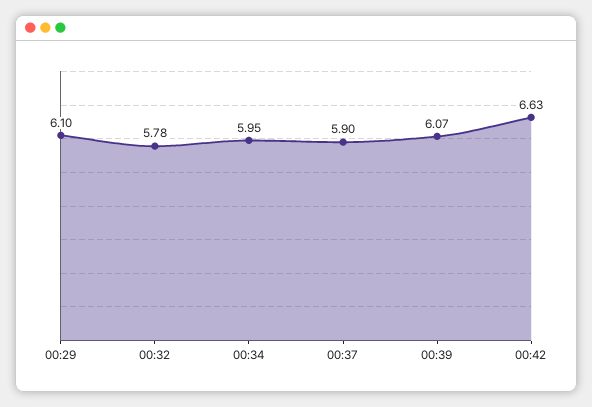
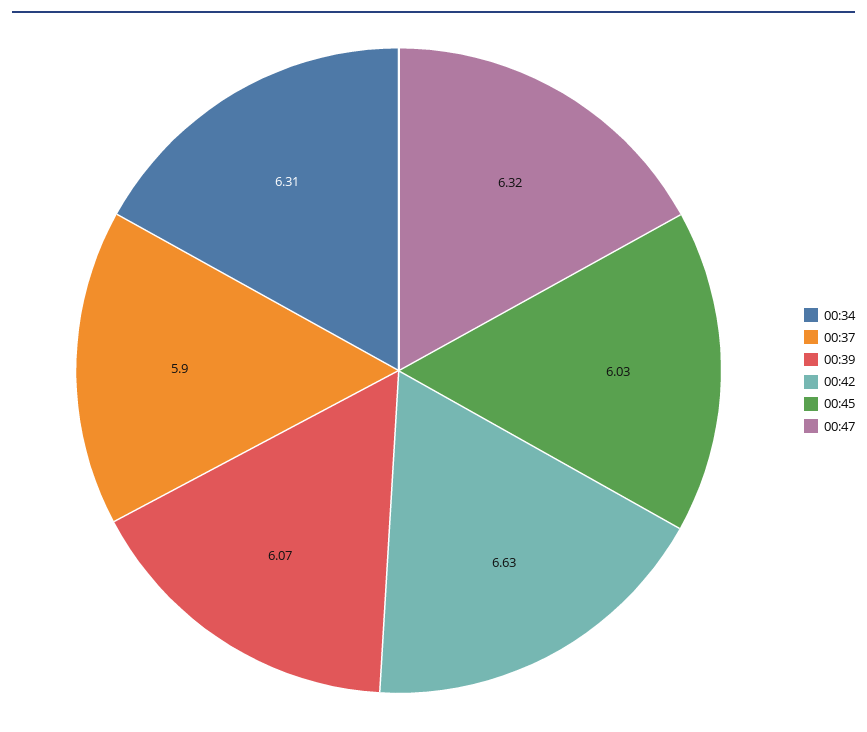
00:29: 6.1 -> none
00:32: 5.78 -> none
00:34: 5.95 -> 6.31
00:45: none -> 6.03
00:47: none -> 6.32

